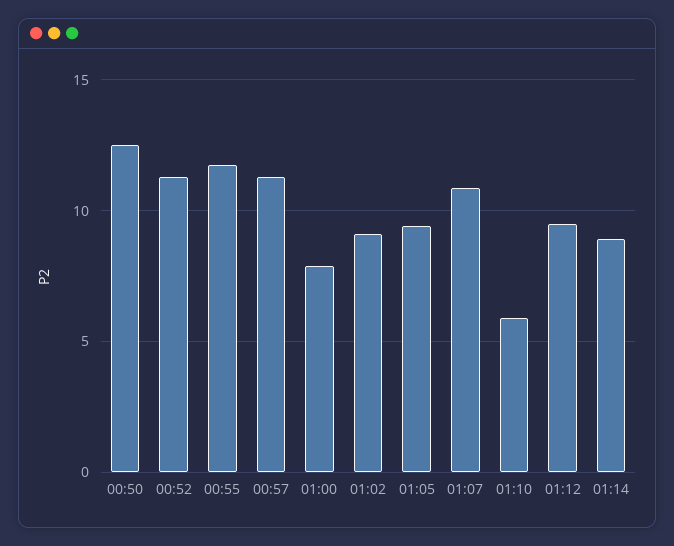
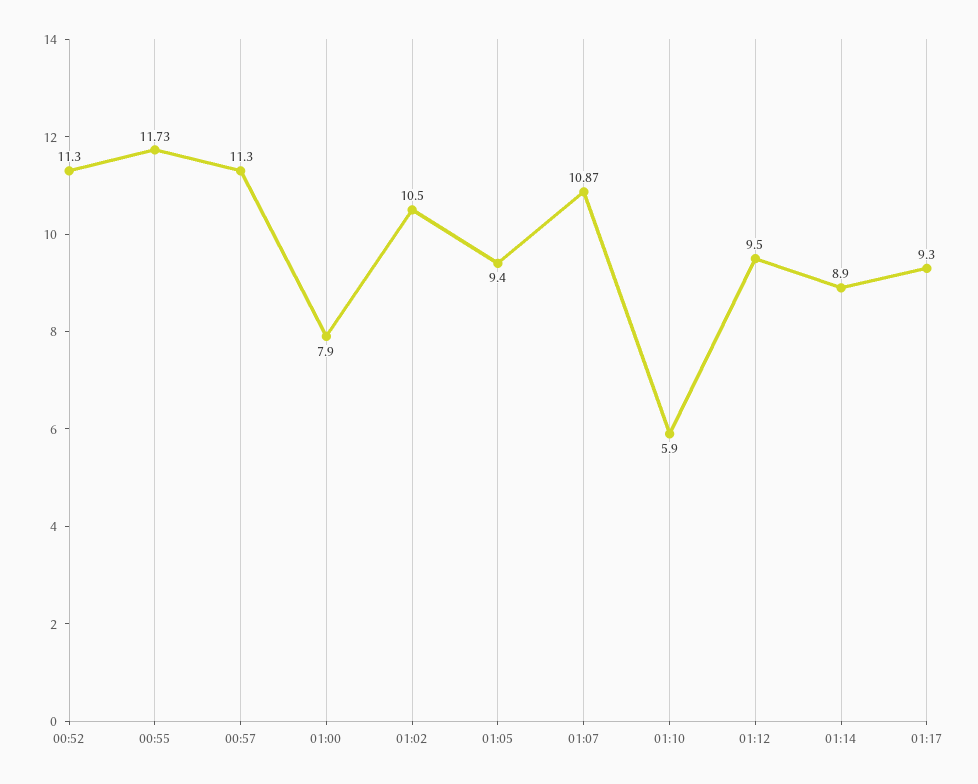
00:50: 12.5 -> none
01:02: 9 -> 10.5
01:17: none -> 9.3

